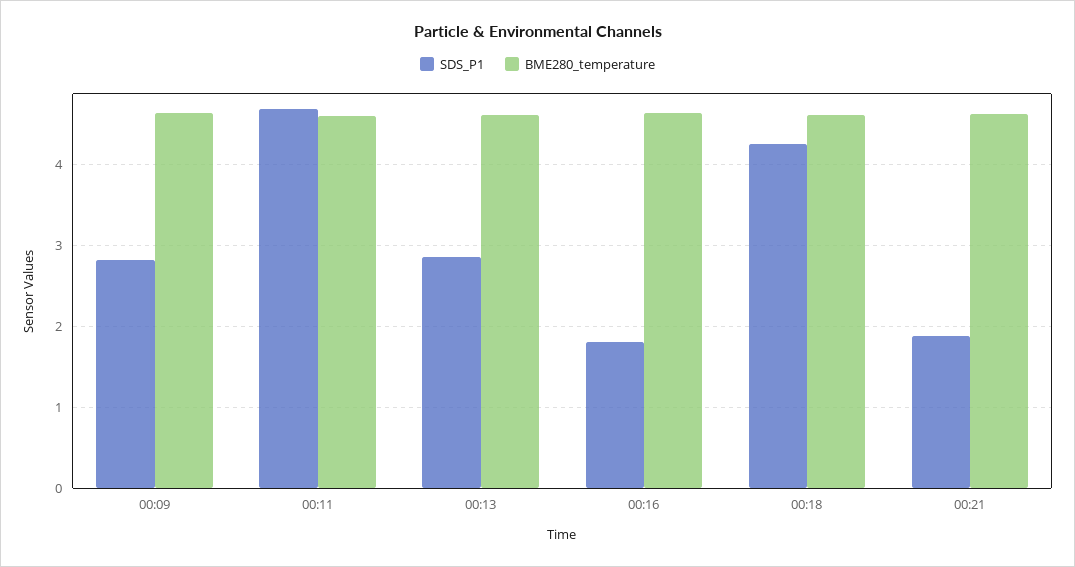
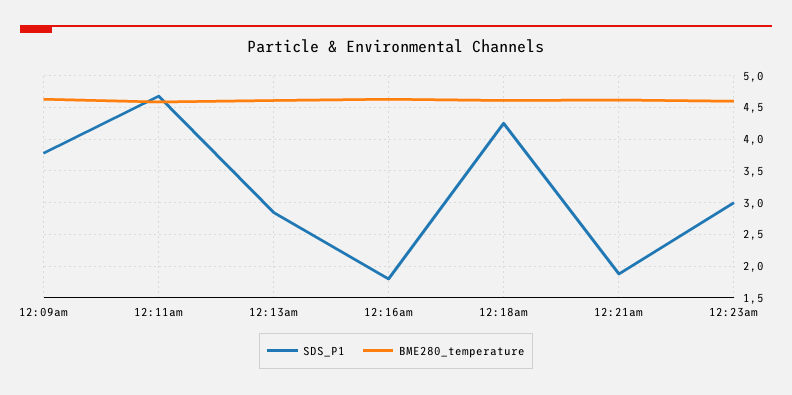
SDS_P1, 00:09: 2.8 -> 3.8
SDS_P1, 12:23am: none -> 3
BME280_temperature, 12:23am: none -> 4.6

